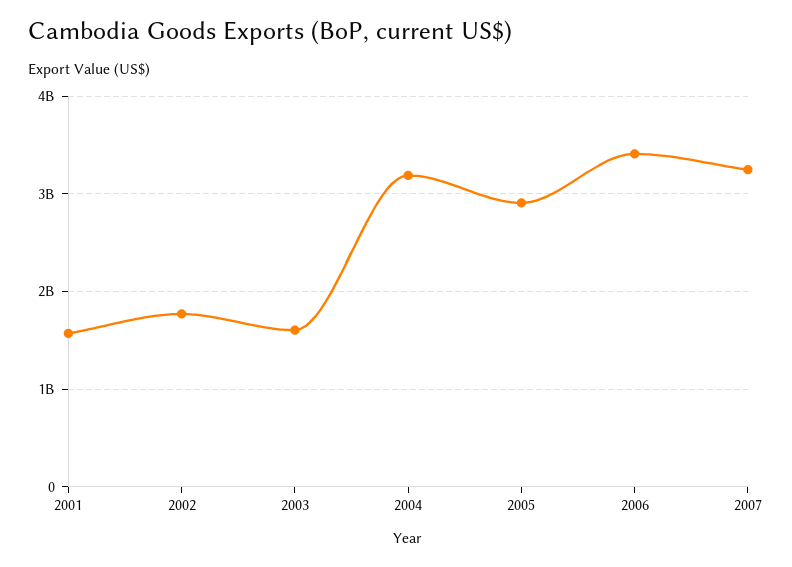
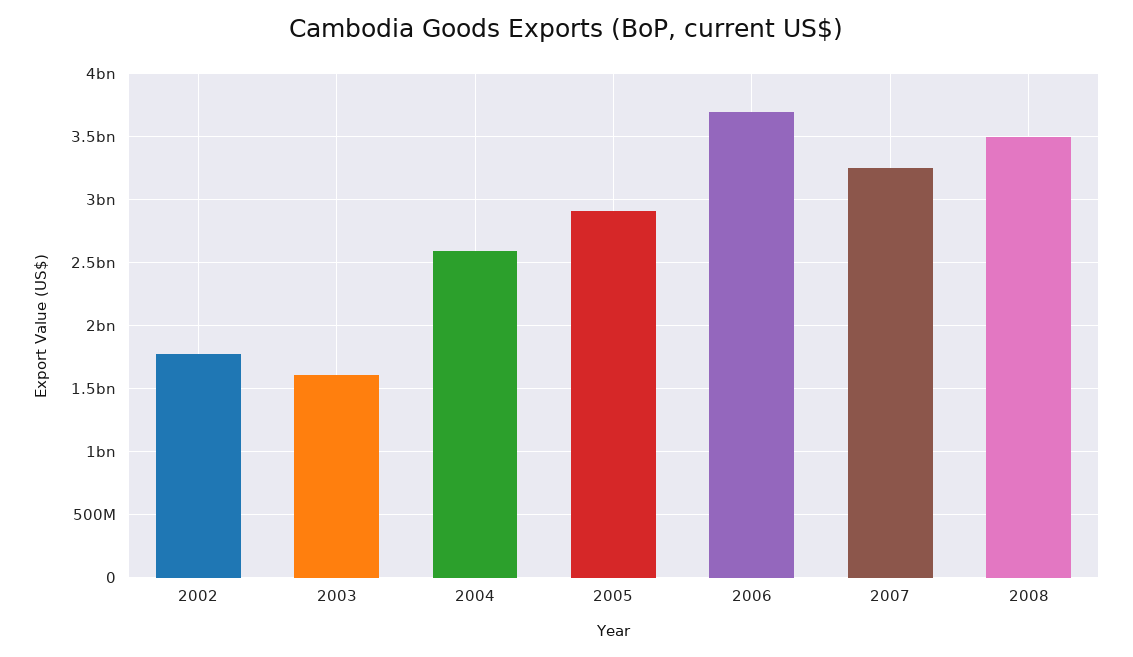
2001: 1600000000 -> none
2004: 3200000000 -> 2600000000
2006: 3400000000 -> 3700000000
2008: none -> 3500000000

